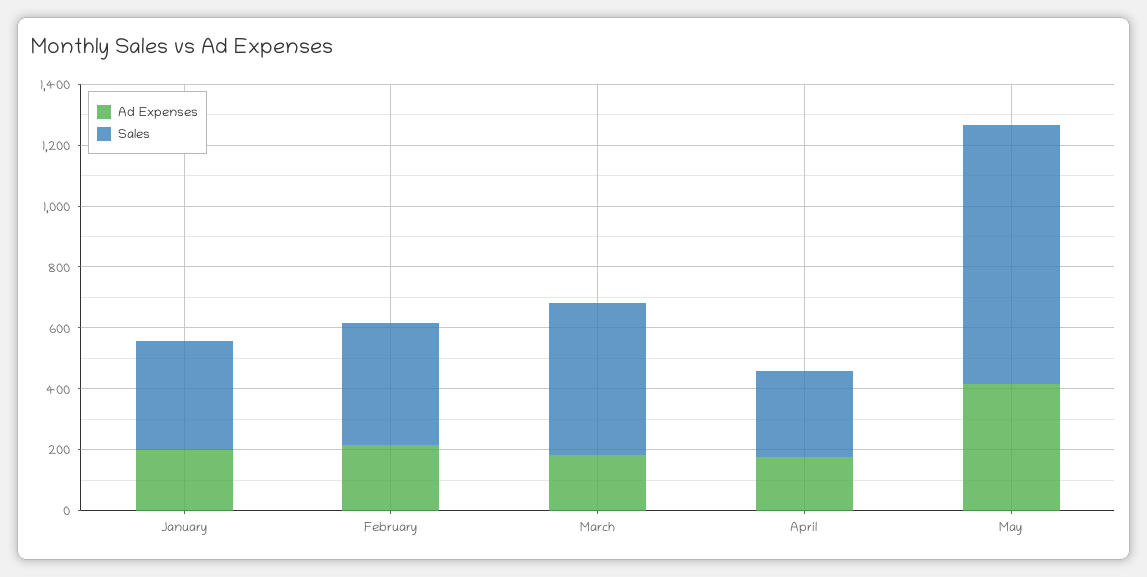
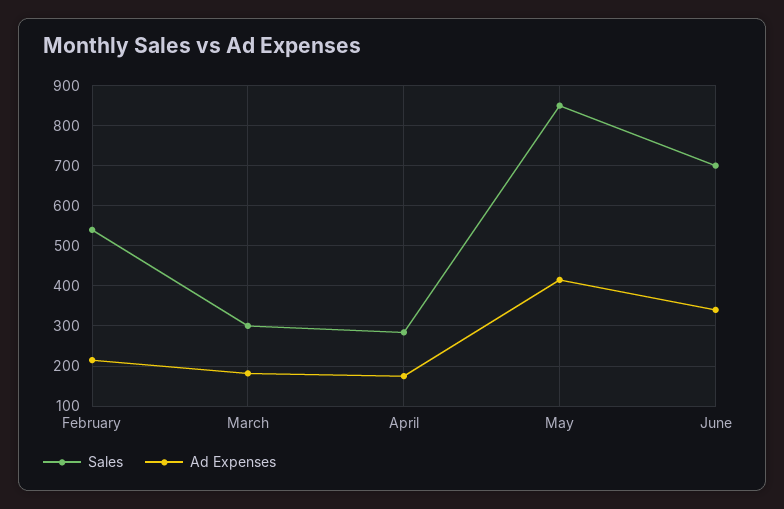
Ad Expenses, January: 200 -> none
Sales, January: 350 -> none
Sales, February: 400 -> 540
Sales, March: 500 -> 300
Sales, June: none -> 700
Ad Expenses, June: none -> 340

